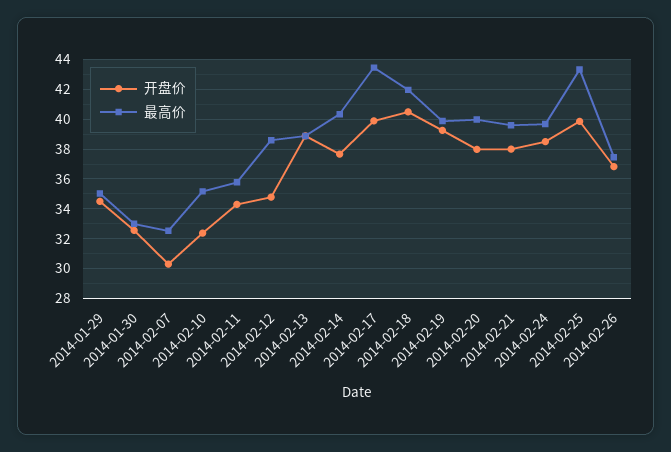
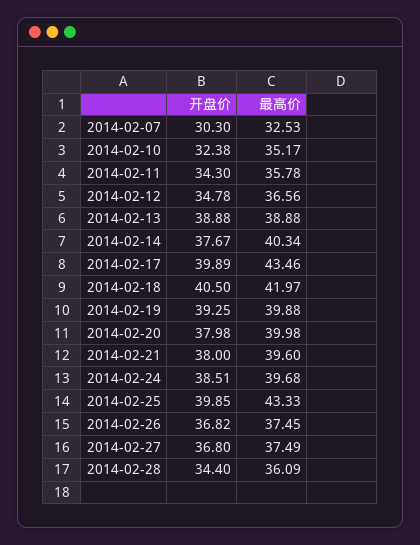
开盘价, 2014-01-29: 34.5 -> none
最高价, 2014-01-29: 35 -> none
开盘价, 2014-01-30: 32.5 -> none
最高价, 2014-01-30: 33 -> none
最高价, 2014-02-12: 38.5 -> 36.56
开盘价, 2014-02-27: none -> 36.8
最高价, 2014-02-27: none -> 37.49
开盘价, 2014-02-28: none -> 34.4
最高价, 2014-02-28: none -> 36.09

